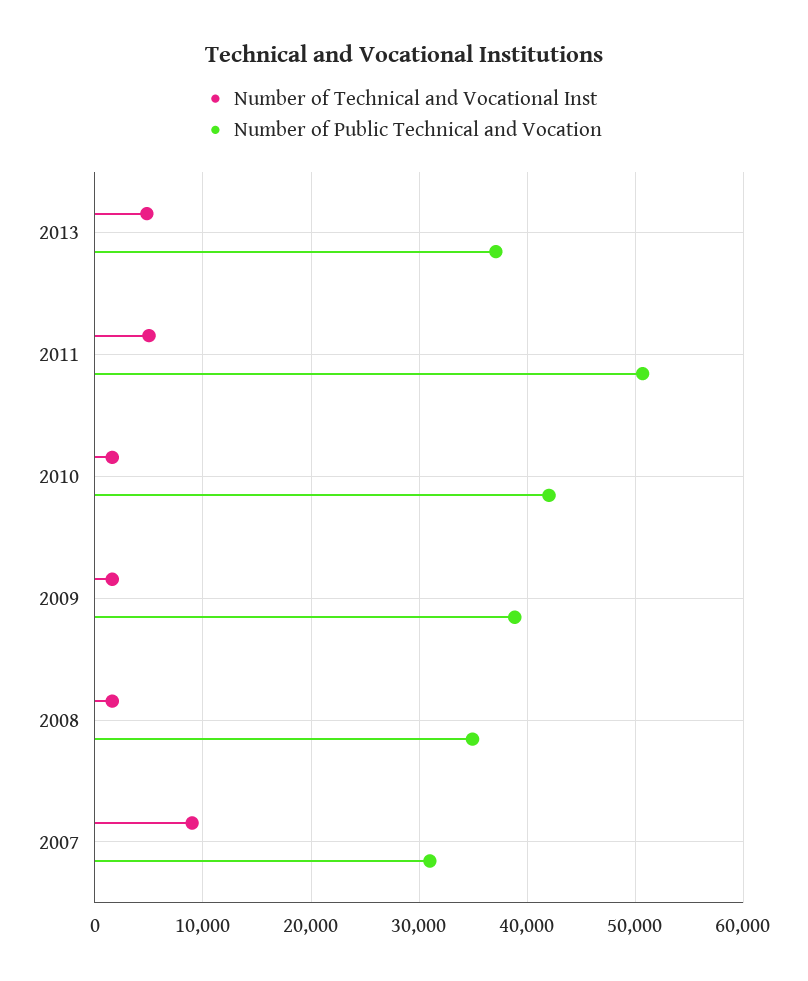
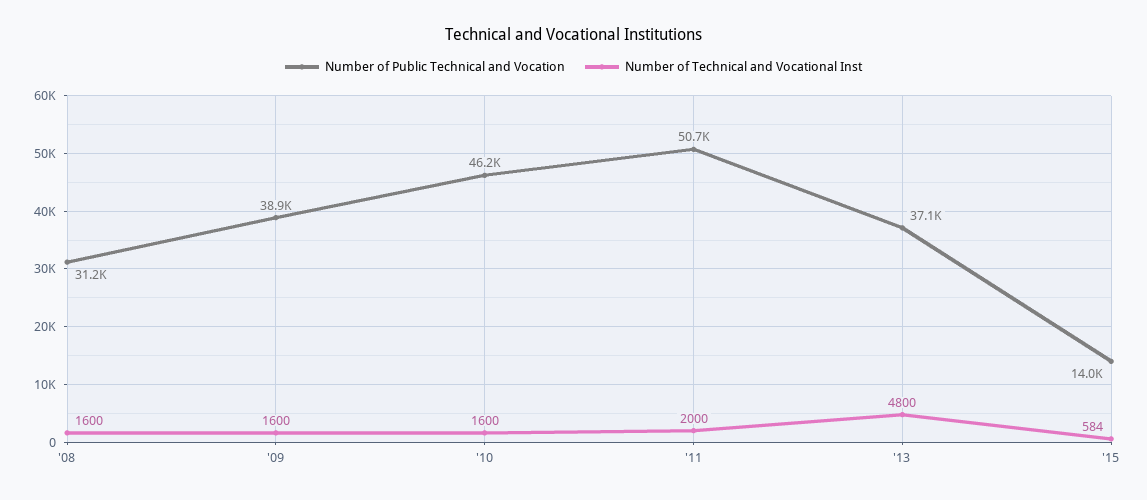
Number of Technical and Vocational Inst, 2011: 5000 -> 2000
Number of Public Technical and Vocation, 2010: 42000 -> 46200
Number of Public Technical and Vocation, 2008: 35000 -> 31200
Number of Technical and Vocational Inst, 2007: 9000 -> none
Number of Public Technical and Vocation, 2007: 31000 -> none
Number of Public Technical and Vocation, '15: none -> 14000
Number of Technical and Vocational Inst, '15: none -> 584

